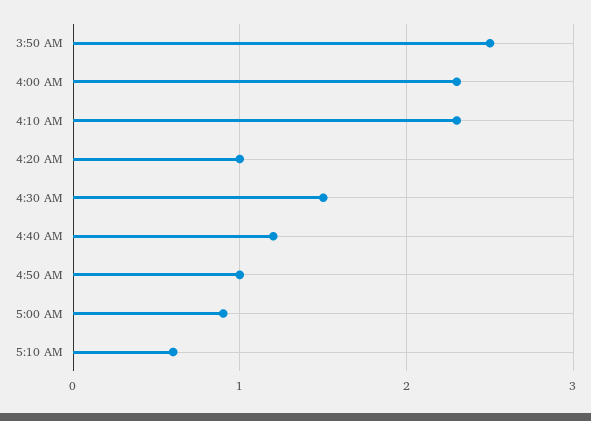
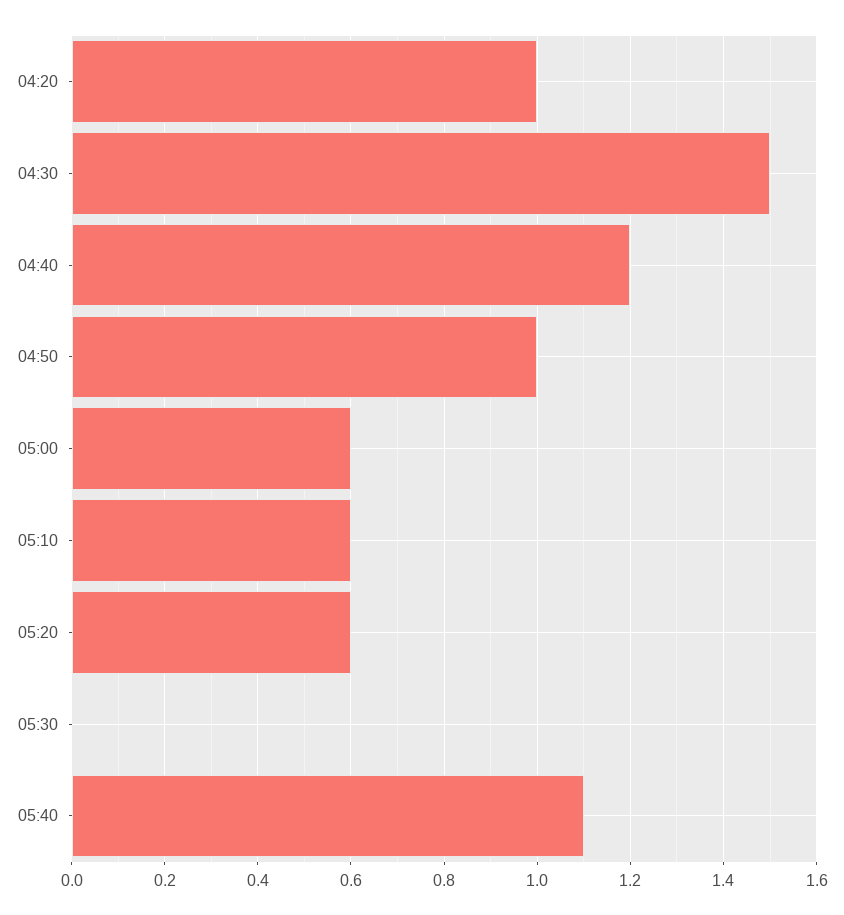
3:50 AM: 2.5 -> none
4:00 AM: 2.3 -> none
4:10 AM: 2.3 -> none
5:00 AM: 0.9 -> 0.6
05:20: none -> 0.6
05:30: none -> 0
05:40: none -> 1.1

